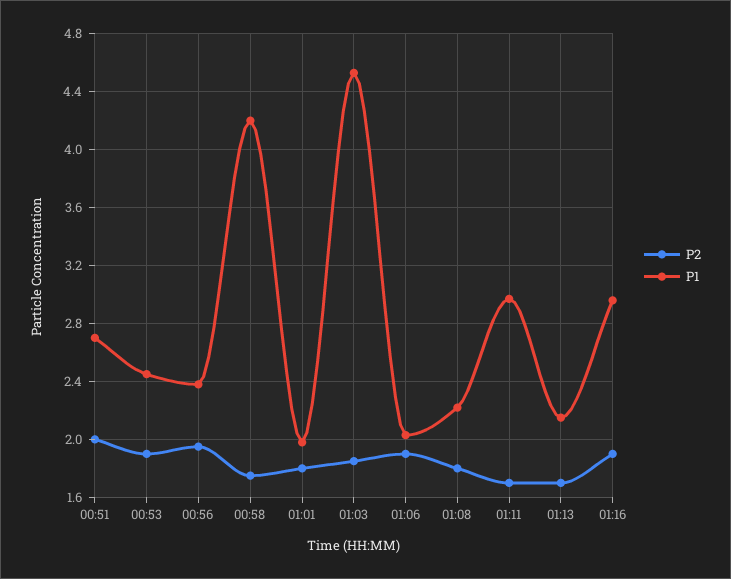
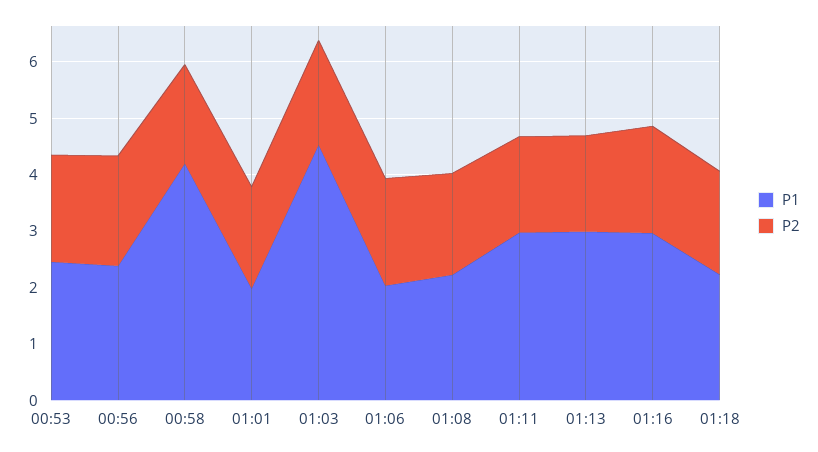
P2, 00:51: 2 -> none
P1, 00:51: 2.7 -> none
P1, 01:13: 2.15 -> 3
P1, 01:18: none -> 2.2
P2, 01:18: none -> 1.8

